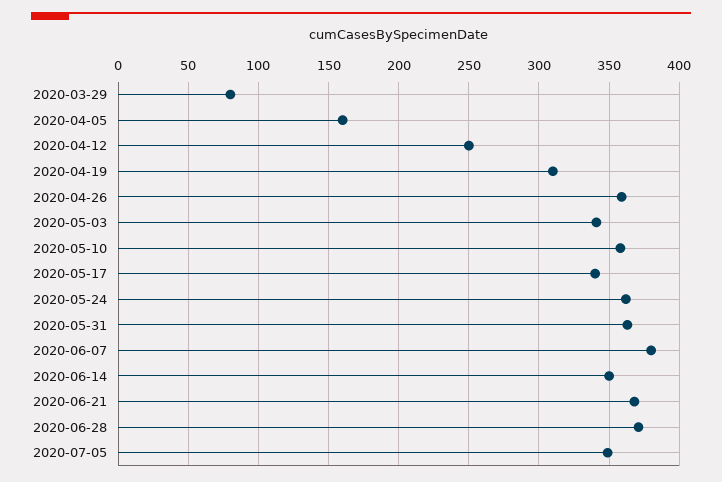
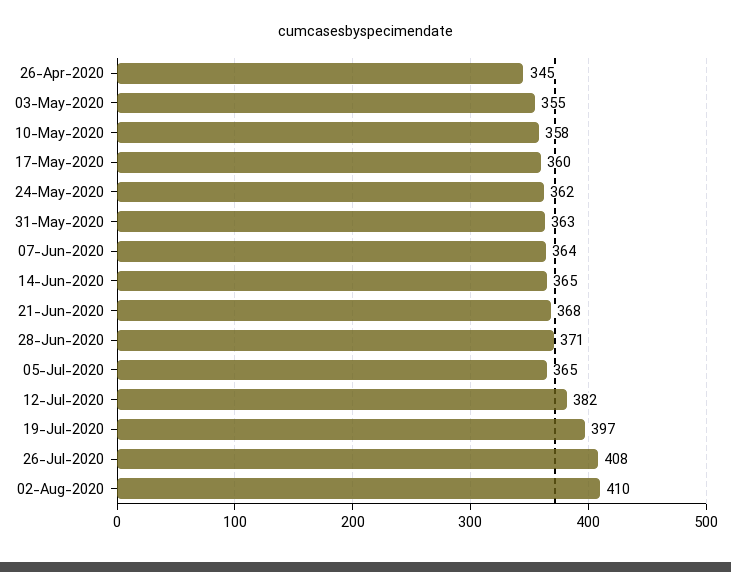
2020-03-29: 80 -> none
2020-04-05: 160 -> none
2020-04-12: 250 -> none
2020-04-19: 310 -> none
2020-04-26: 360 -> 345
2020-05-03: 340 -> 355
2020-05-17: 340 -> 360
2020-06-07: 380 -> 364
2020-06-14: 350 -> 365
2020-07-05: 350 -> 365
12-Jul-2020: none -> 382
19-Jul-2020: none -> 397
26-Jul-2020: none -> 408
02-Aug-2020: none -> 410

